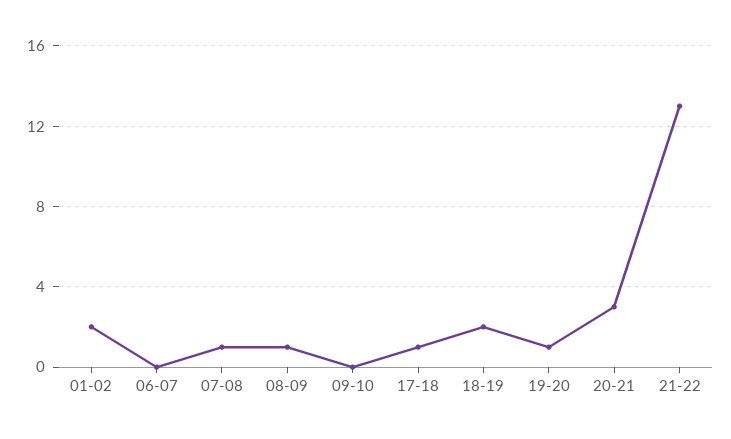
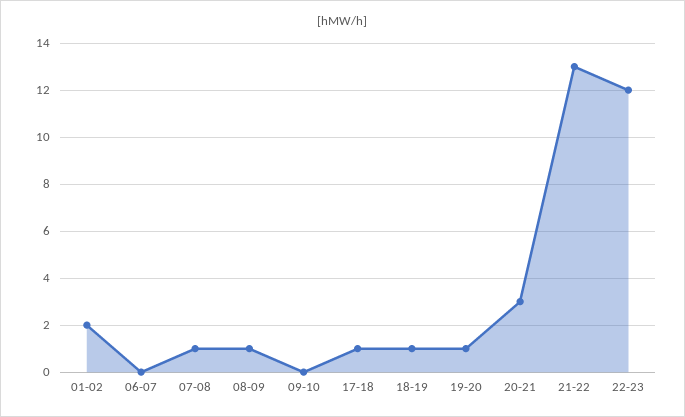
18-19: 2 -> 1
22-23: none -> 12

